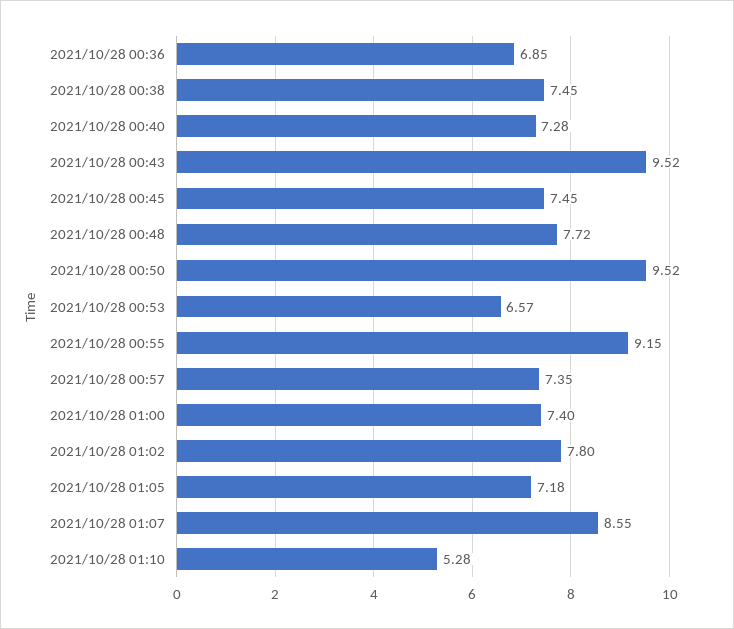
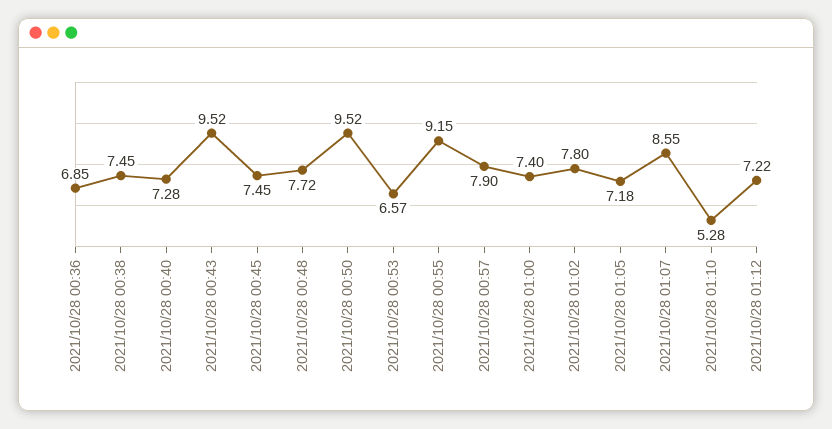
2021/10/28 00:57: 7.35 -> 7.9
2021/10/28 01:12: none -> 7.22

